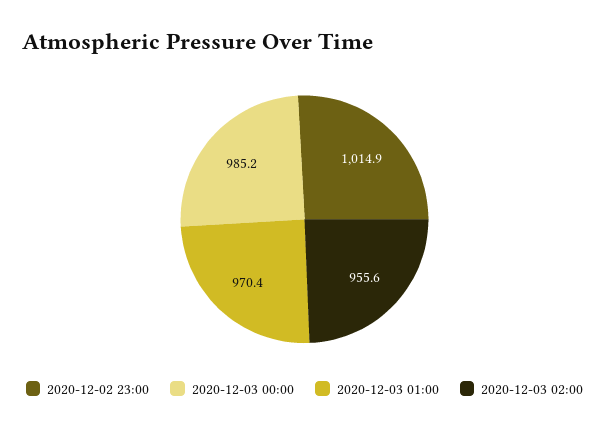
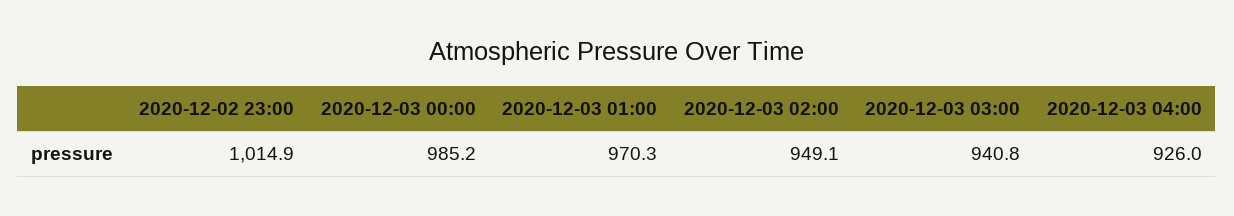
2020-12-03 01:00: 970.4 -> 970.3
2020-12-03 02:00: 955.6 -> 949.1
2020-12-03 03:00: none -> 940.8
2020-12-03 04:00: none -> 926

